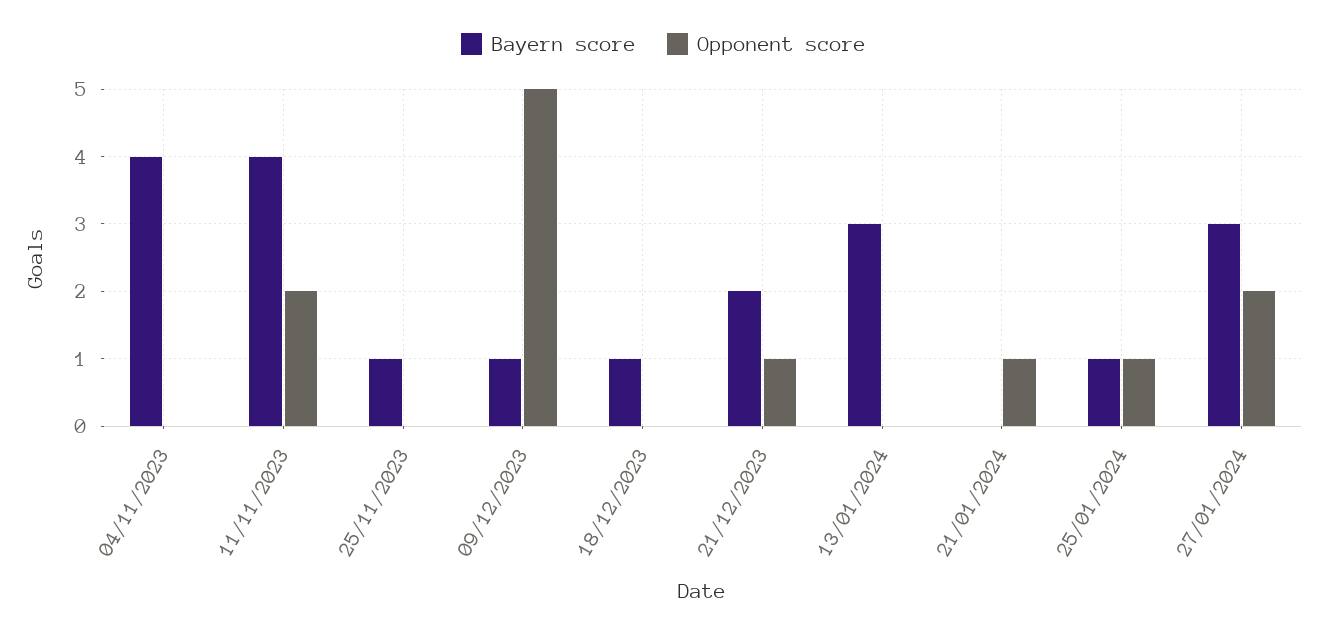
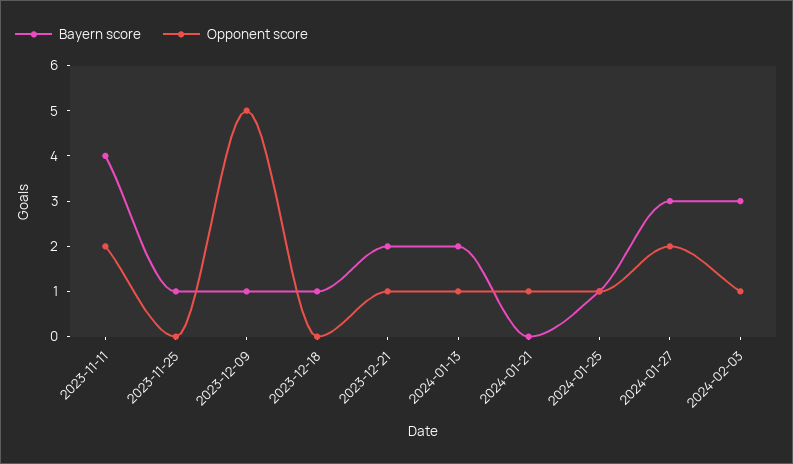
Bayern score, 04/11/2023: 4 -> none
Opponent score, 04/11/2023: 0 -> none
Bayern score, 13/01/2024: 3 -> 2
Opponent score, 13/01/2024: 0 -> 1
Bayern score, 2024-02-03: none -> 3
Opponent score, 2024-02-03: none -> 1

